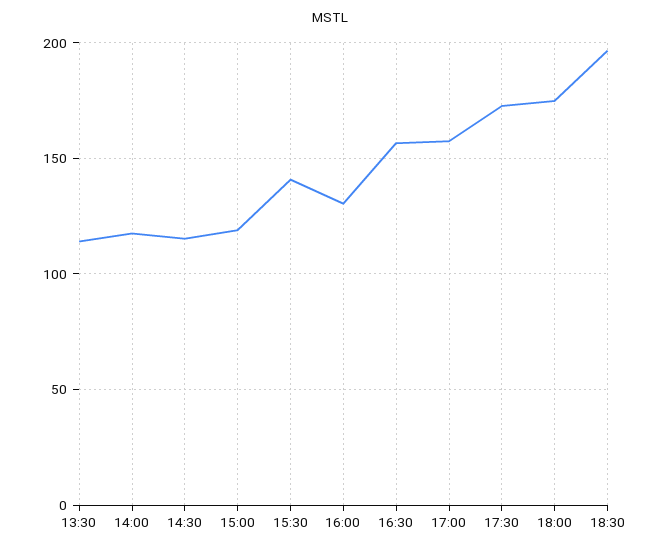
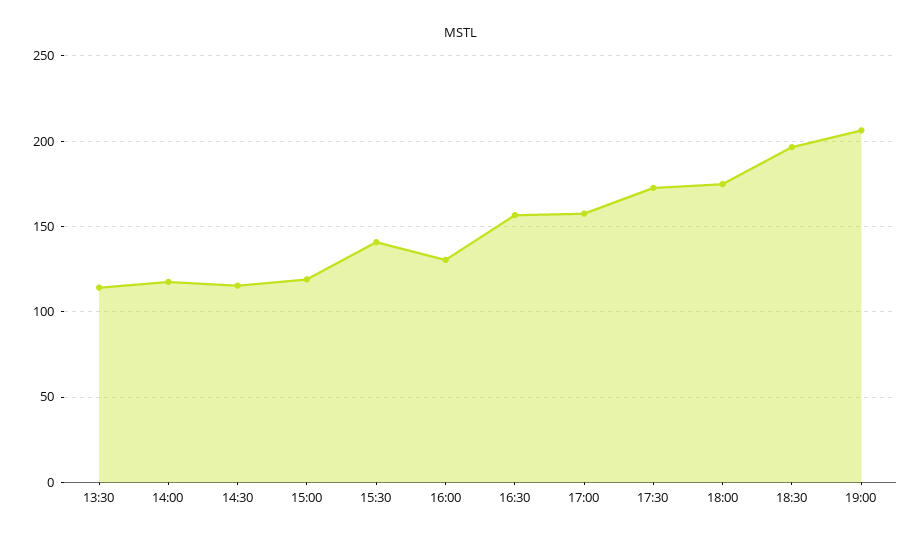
19:00: none -> 205

